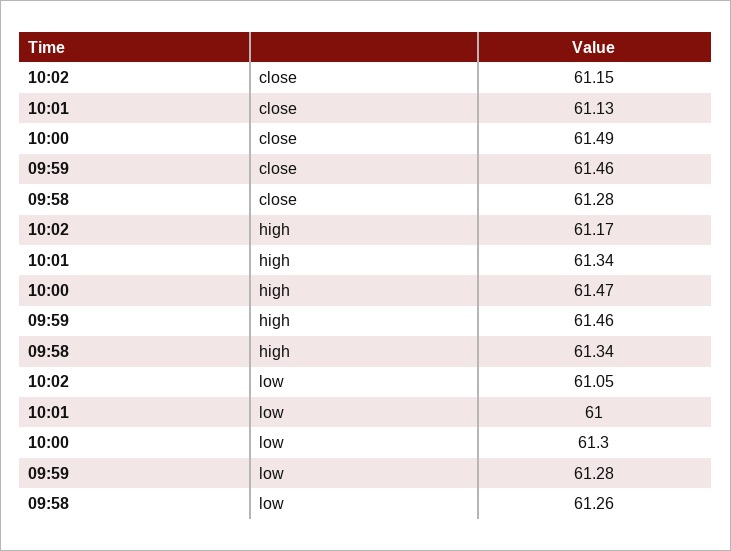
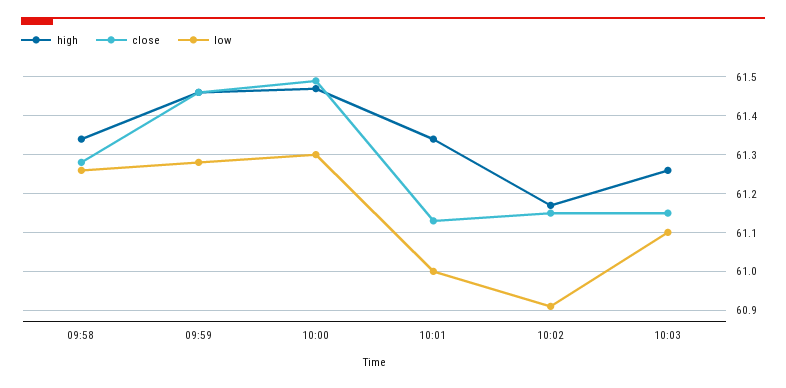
low, 10:02: 61.05 -> 60.9
high, 10:03: none -> 61.25
close, 10:03: none -> 61.15
low, 10:03: none -> 61.1

